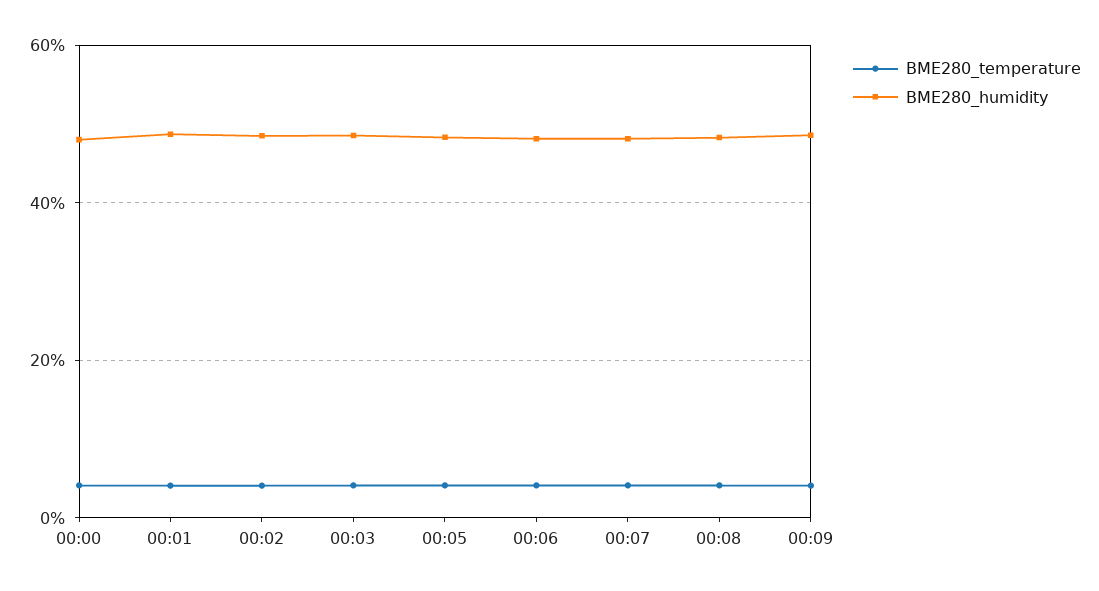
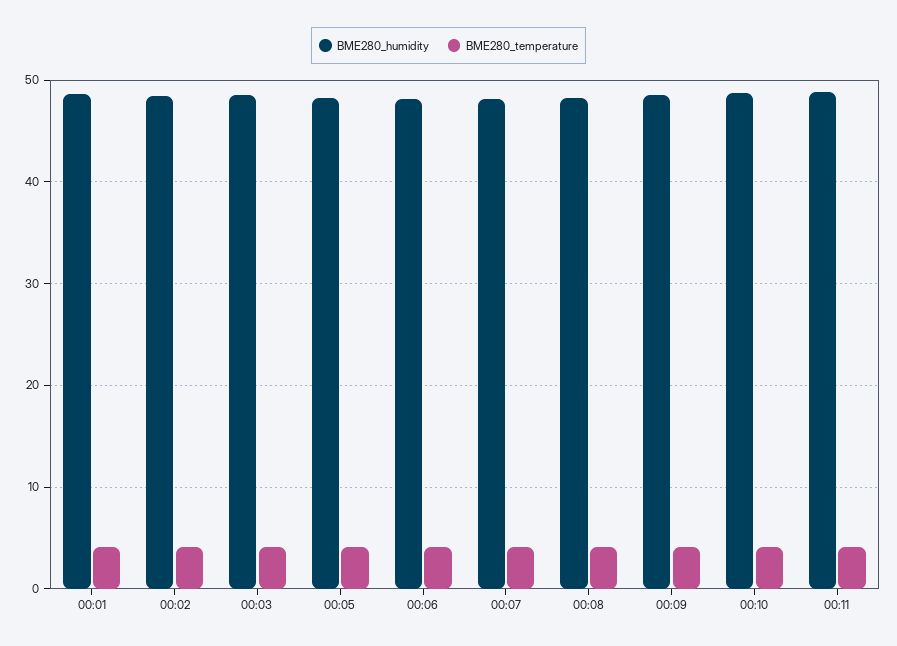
BME280_temperature, 00:00: 4 -> none
BME280_humidity, 00:00: 48 -> none
BME280_humidity, 00:10: none -> 49
BME280_temperature, 00:10: none -> 4
BME280_humidity, 00:11: none -> 49
BME280_temperature, 00:11: none -> 4

